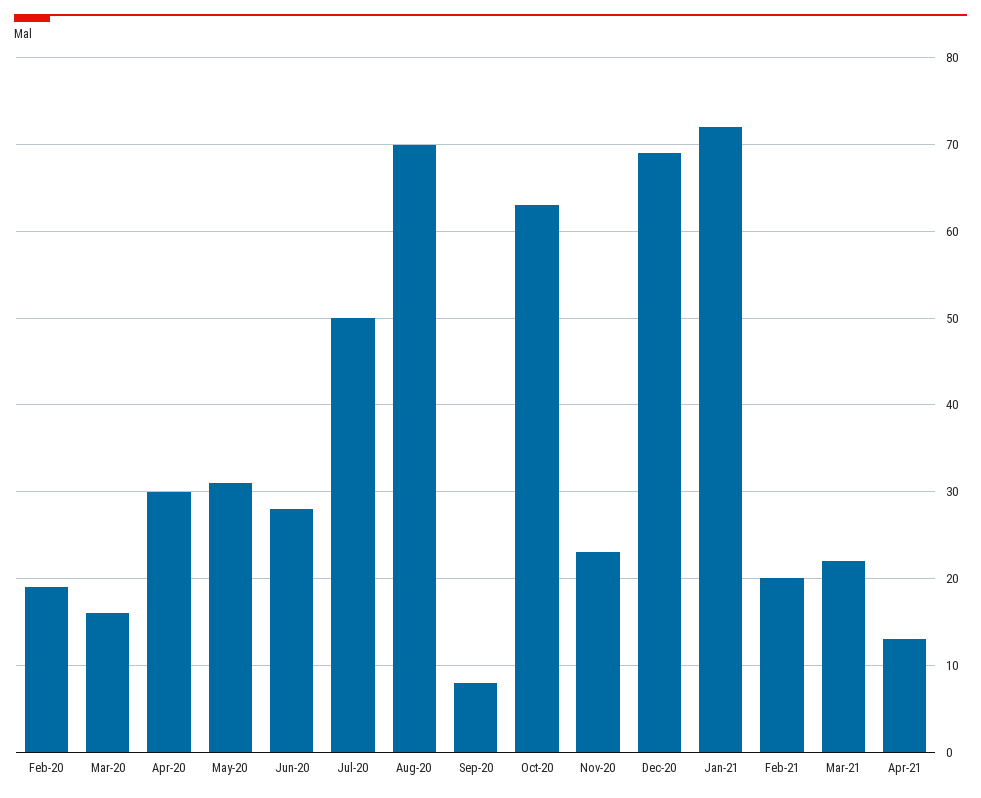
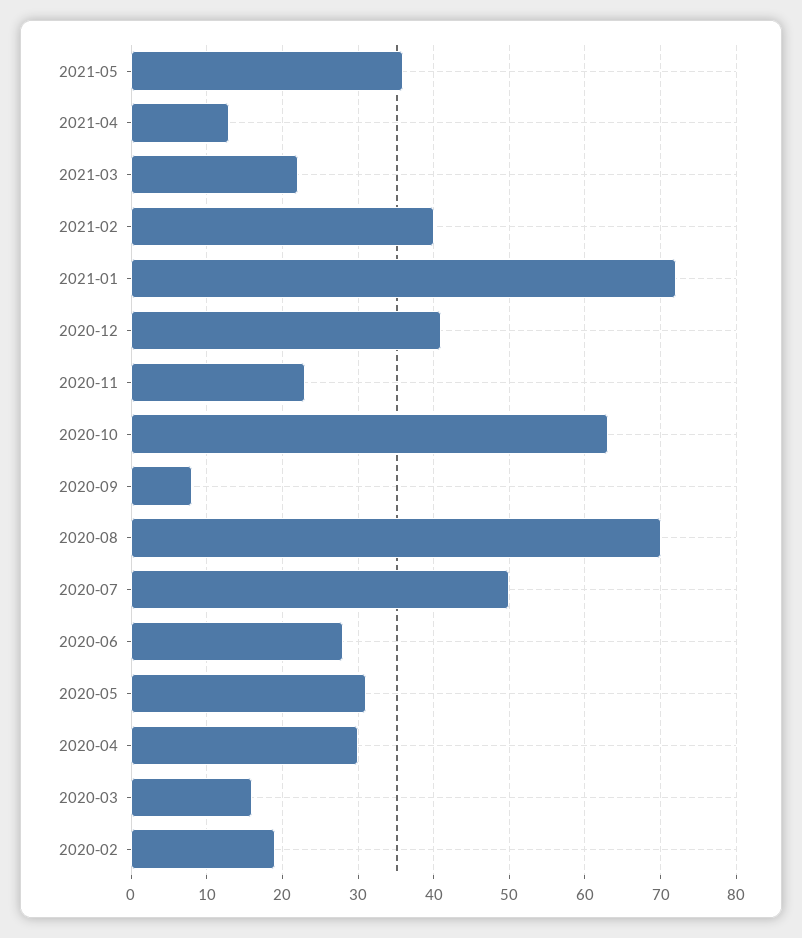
Dec-20: 69 -> 41
Feb-21: 20 -> 40
2021-05: none -> 36

